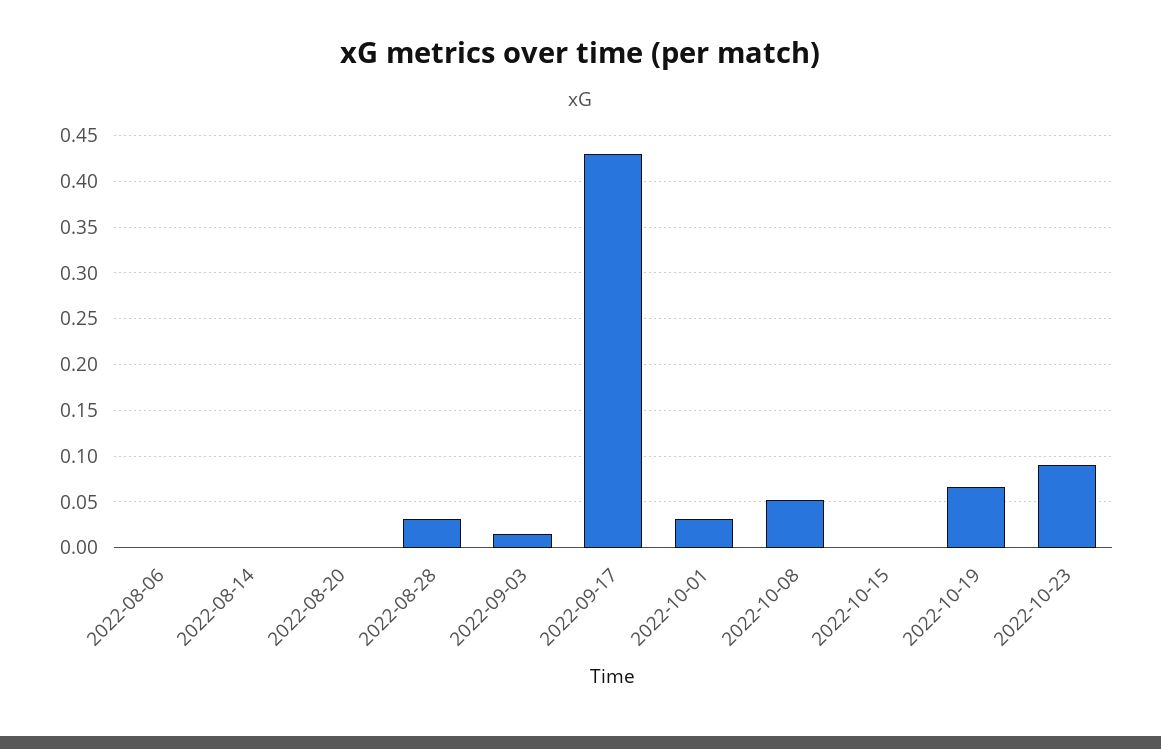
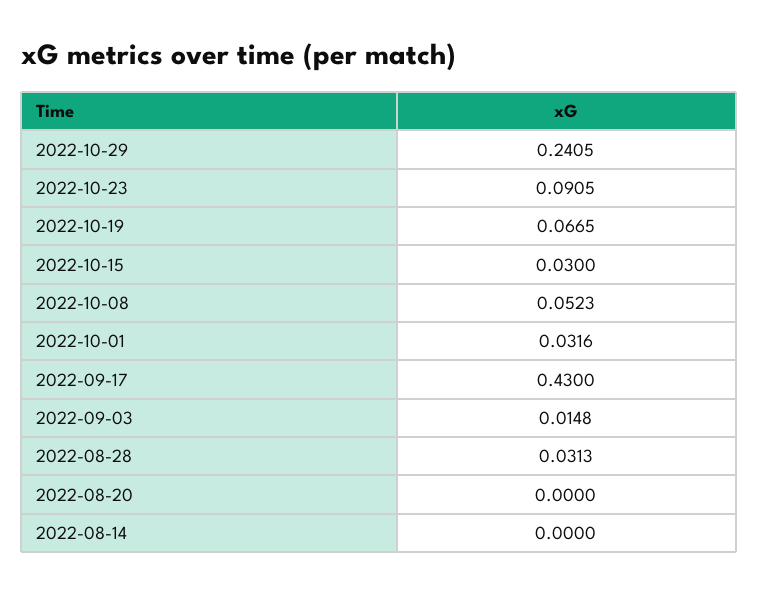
2022-08-06: 0 -> none
2022-10-15: 0 -> 0.03
2022-10-29: none -> 0.2405

